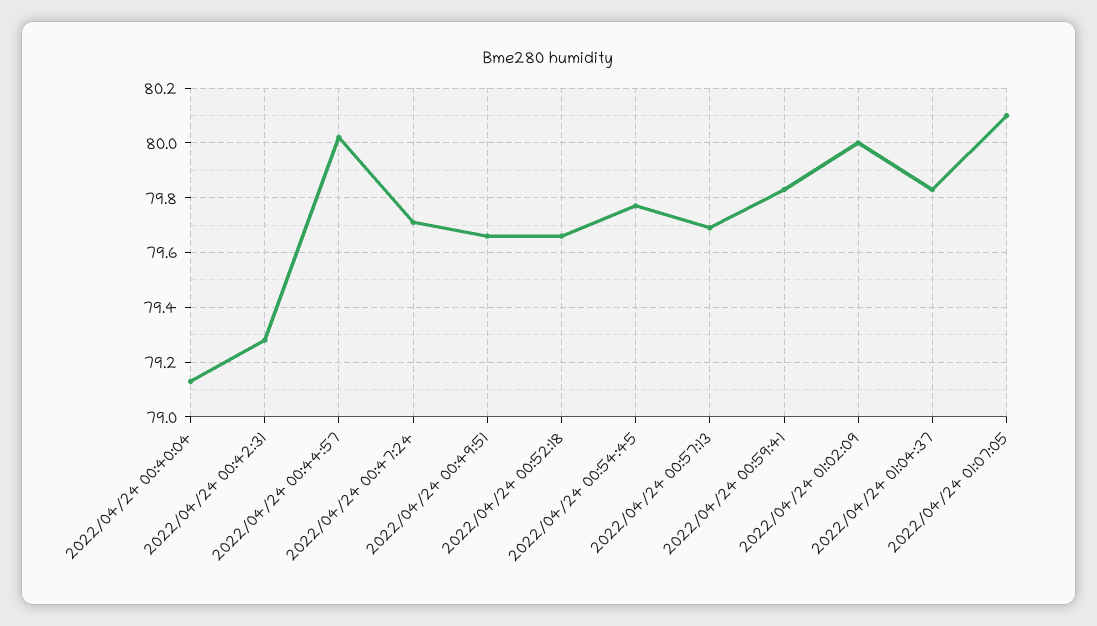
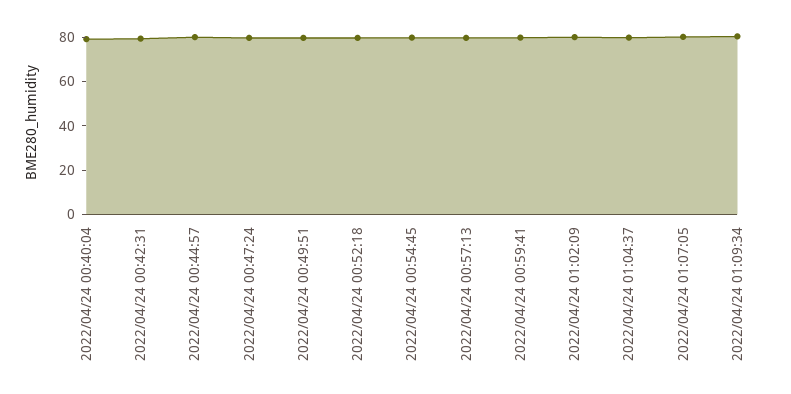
2022/04/24 01:09:34: none -> 80

